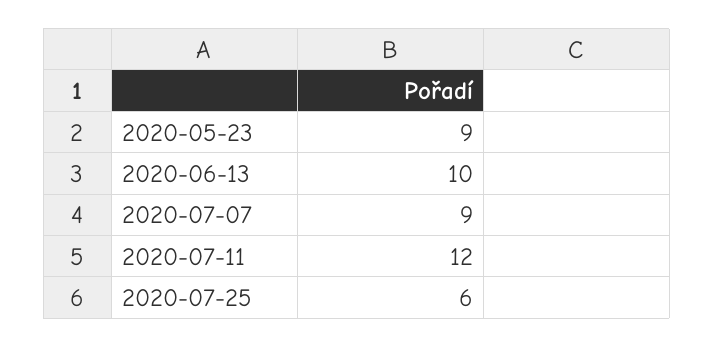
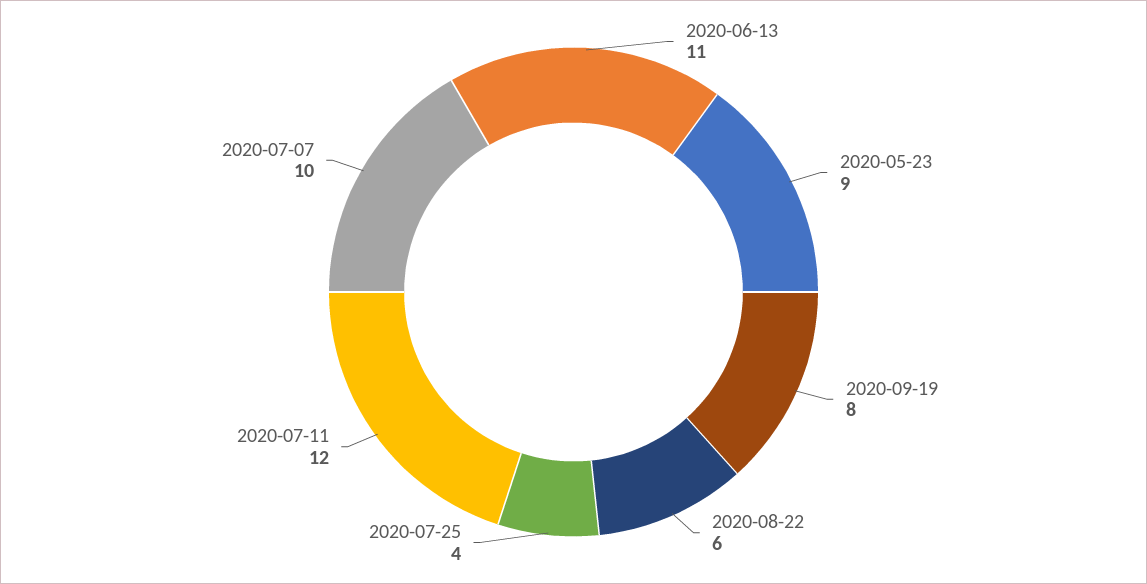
2020-06-13: 10 -> 11
2020-07-07: 9 -> 10
2020-07-25: 6 -> 4
2020-09-19: none -> 8
2020-08-22: none -> 6

